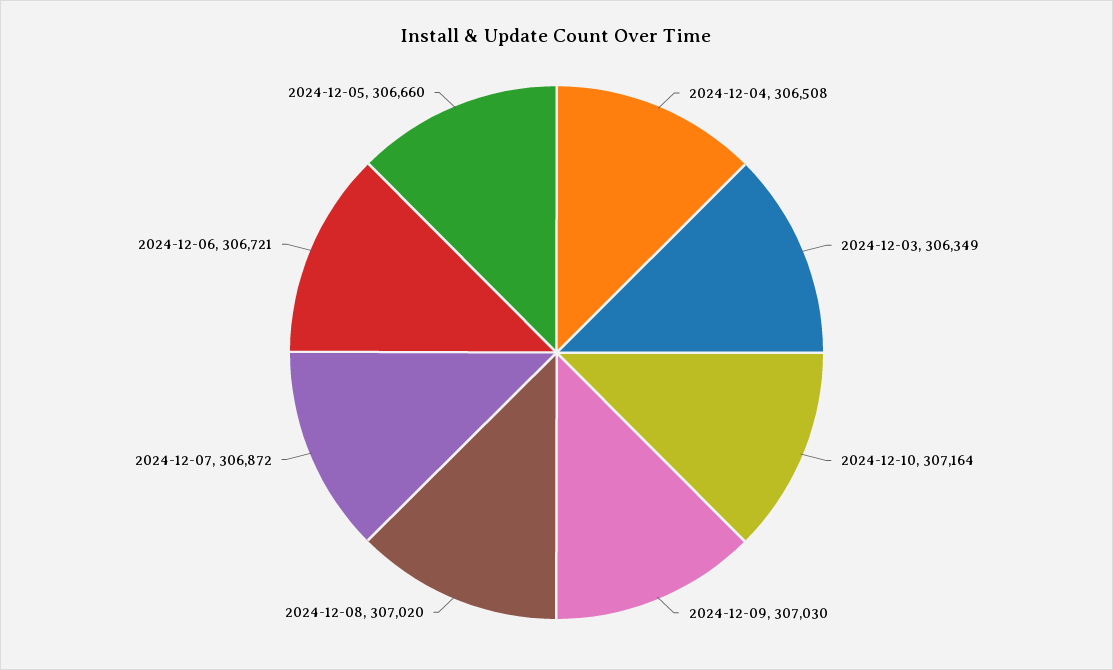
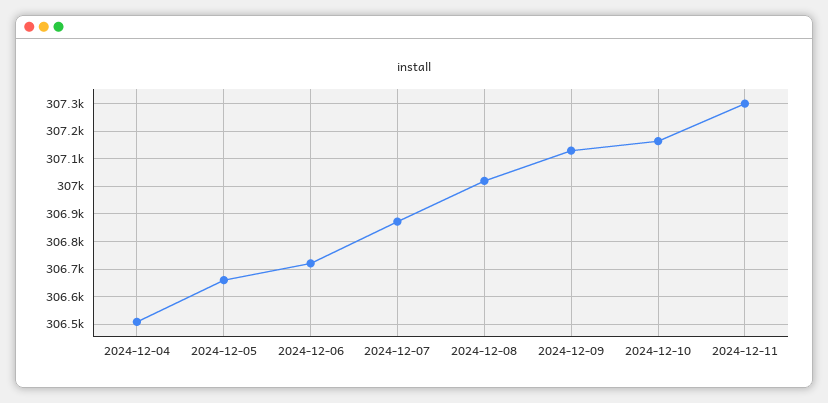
2024-12-03: 306349 -> none
2024-12-09: 307030 -> 307125
2024-12-11: none -> 307300

